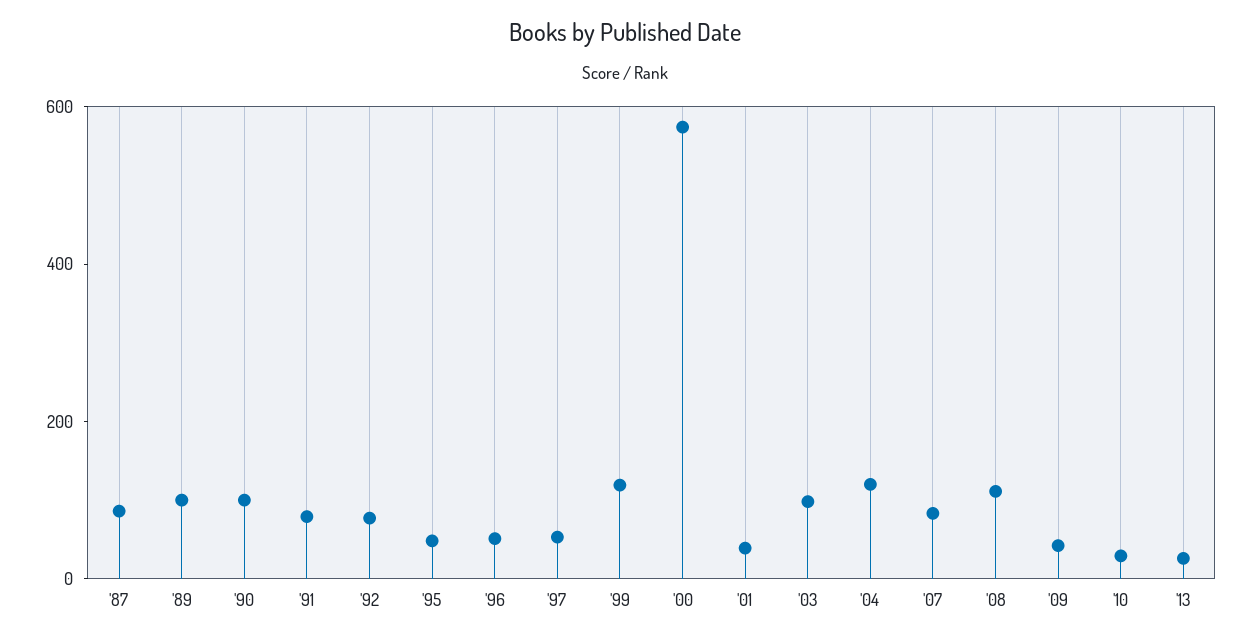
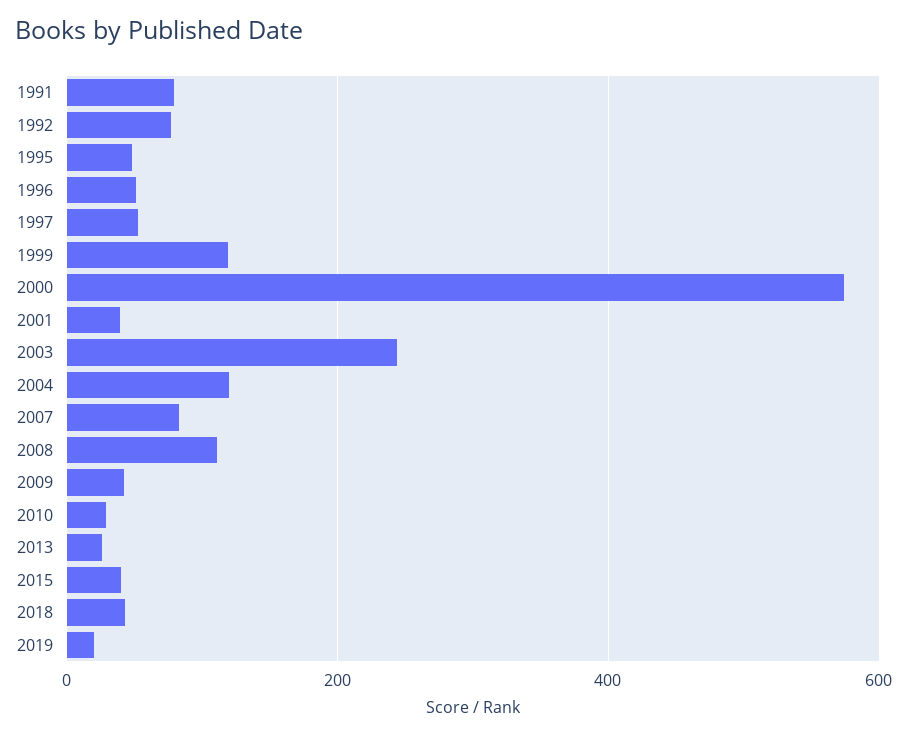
'87: 100 -> none
'89: 100 -> none
'90: 100 -> none
'03: 100 -> 240
2015: none -> 40
2018: none -> 40
2019: none -> 20

